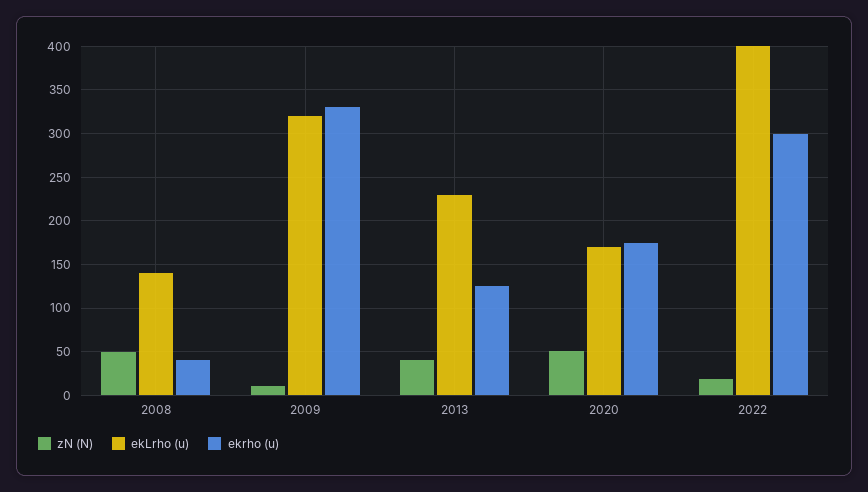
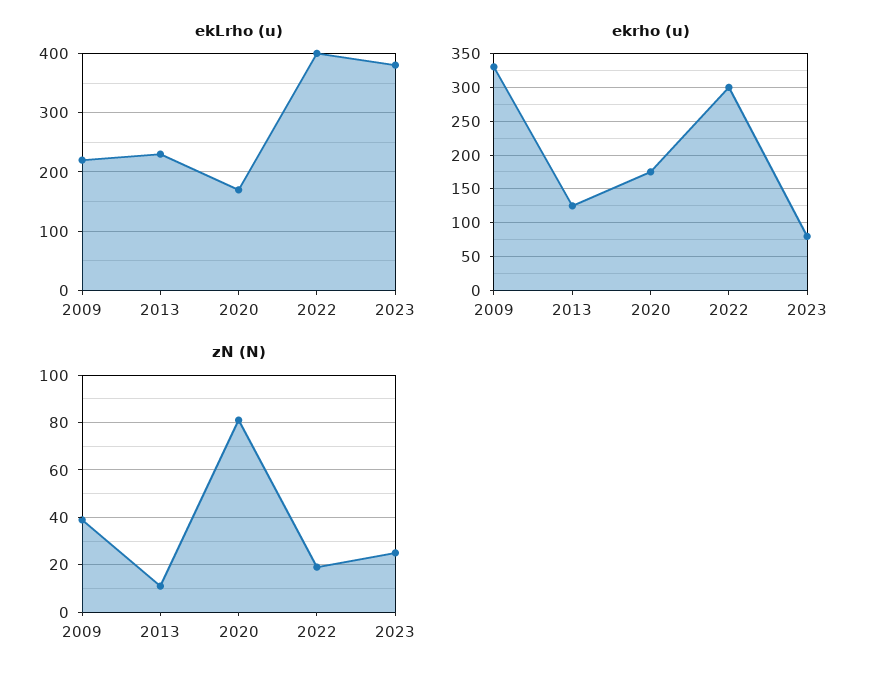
zN (N), 2008: 50 -> none
ekLrho (u), 2008: 140 -> none
ekrho (u), 2008: 40 -> none
zN (N), 2009: 10 -> 40
ekLrho (u), 2009: 320 -> 220
zN (N), 2013: 40 -> 10
zN (N), 2020: 50 -> 80
ekLrho (u), 2023: none -> 380
ekrho (u), 2023: none -> 80
zN (N), 2023: none -> 25

